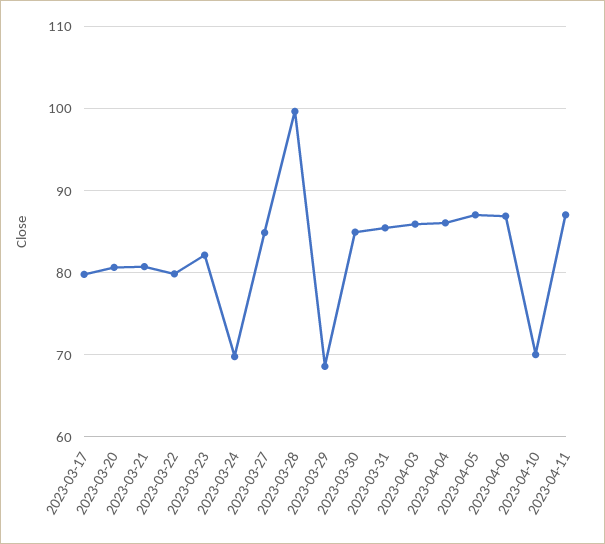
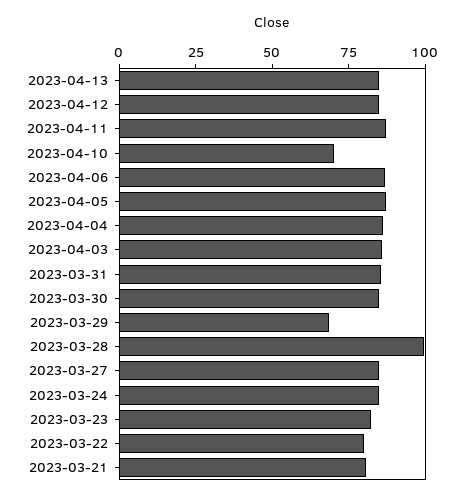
2023-03-17: 80 -> none
2023-03-20: 81 -> none
2023-03-24: 70 -> 85
2023-04-13: none -> 85
2023-04-12: none -> 85

